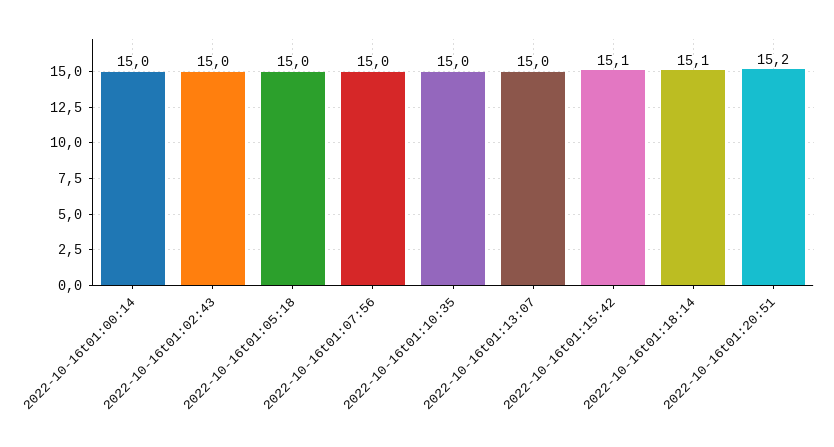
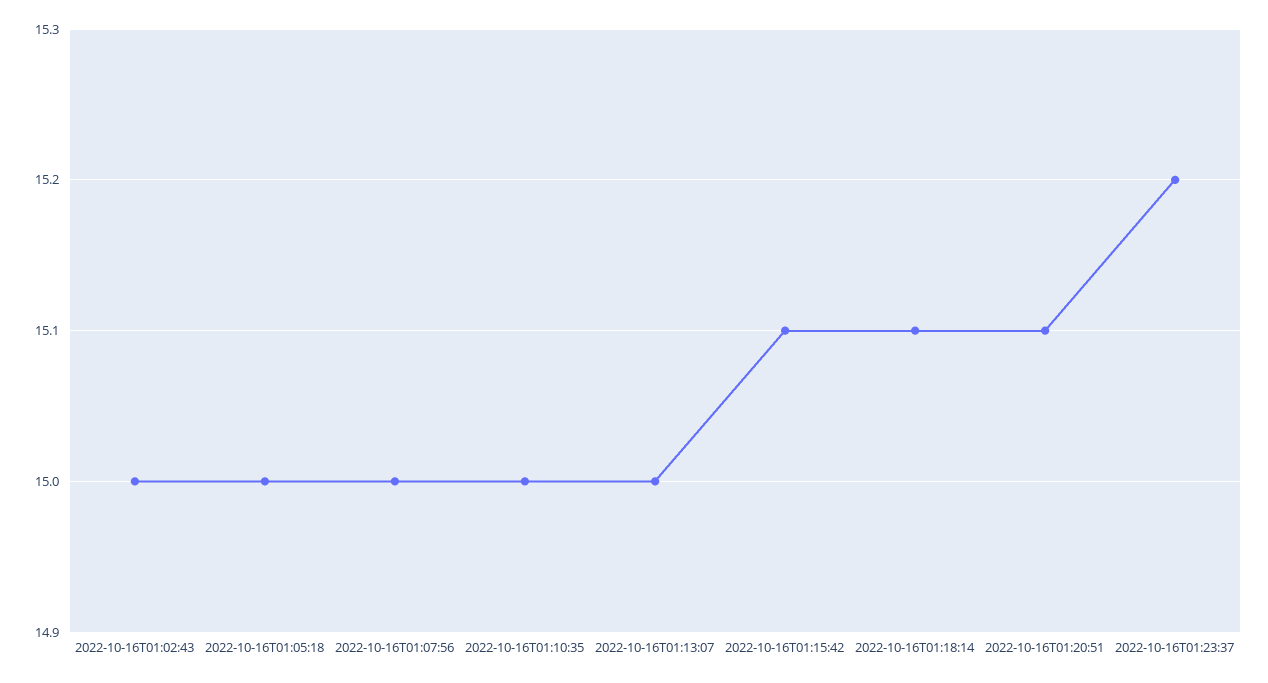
2022-10-16t01:00:14: 15 -> none
2022-10-16t01:20:51: 15.2 -> 15.1
2022-10-16T01:23:37: none -> 15.2

